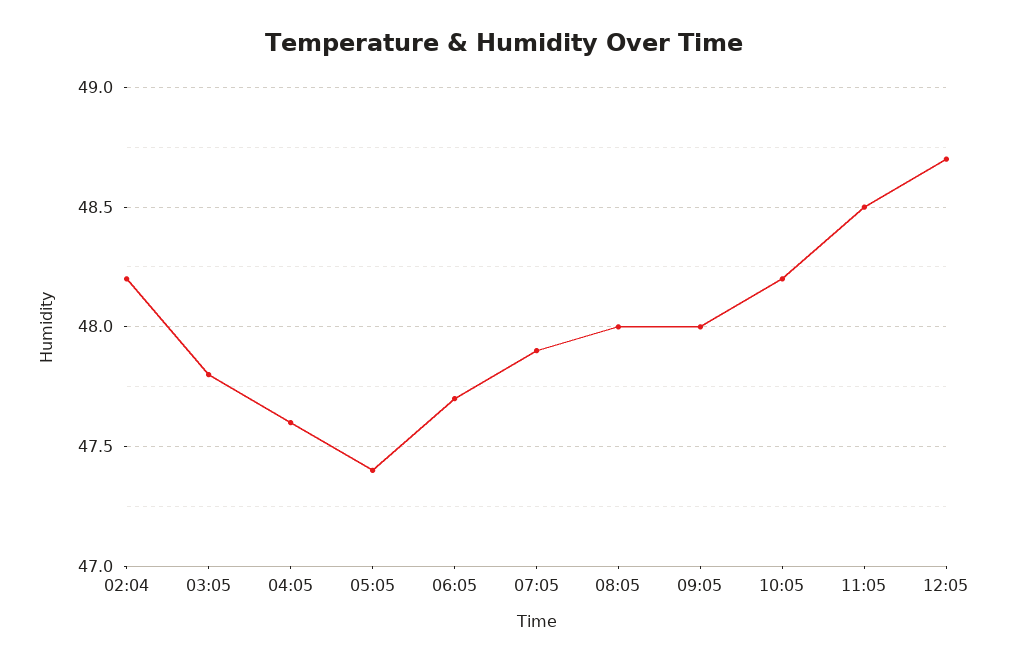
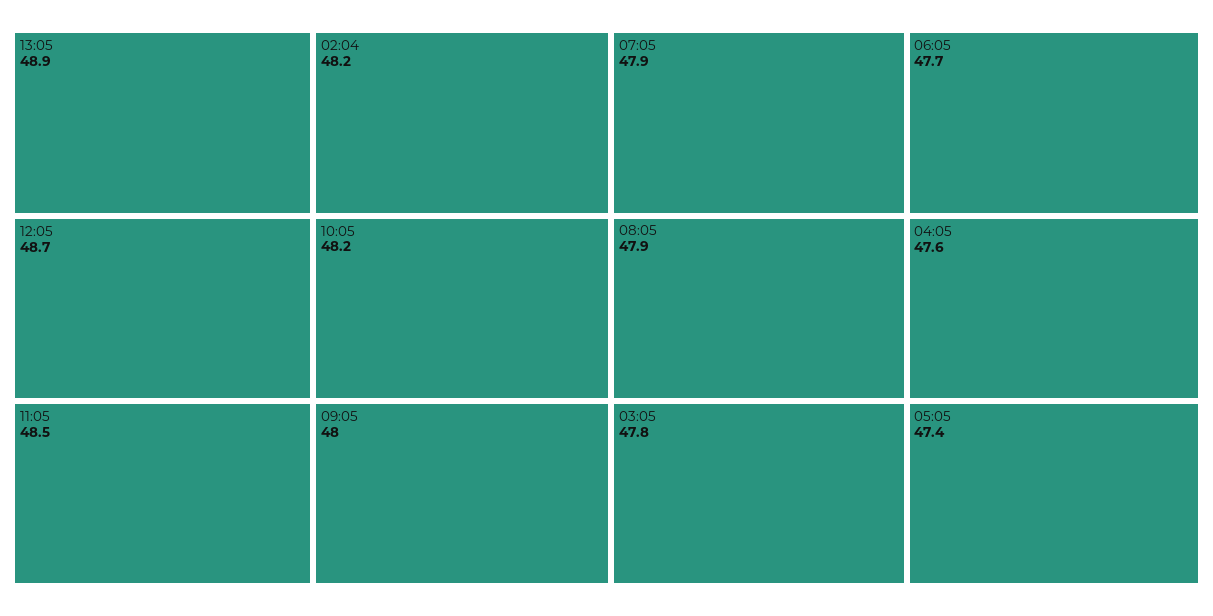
08:05: 48 -> 47.9
13:05: none -> 48.9

